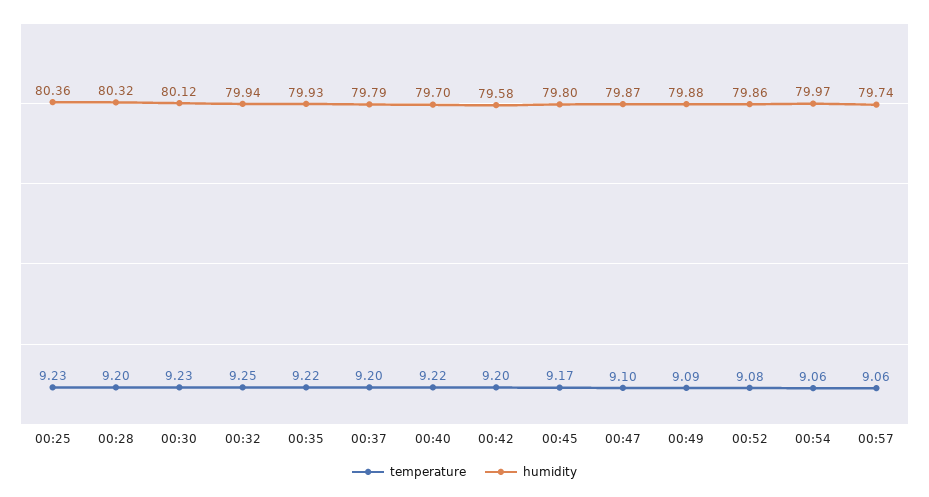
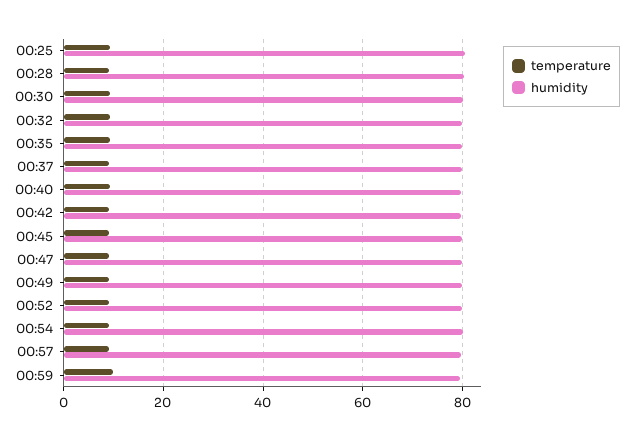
temperature, 00:59: none -> 10
humidity, 00:59: none -> 80

